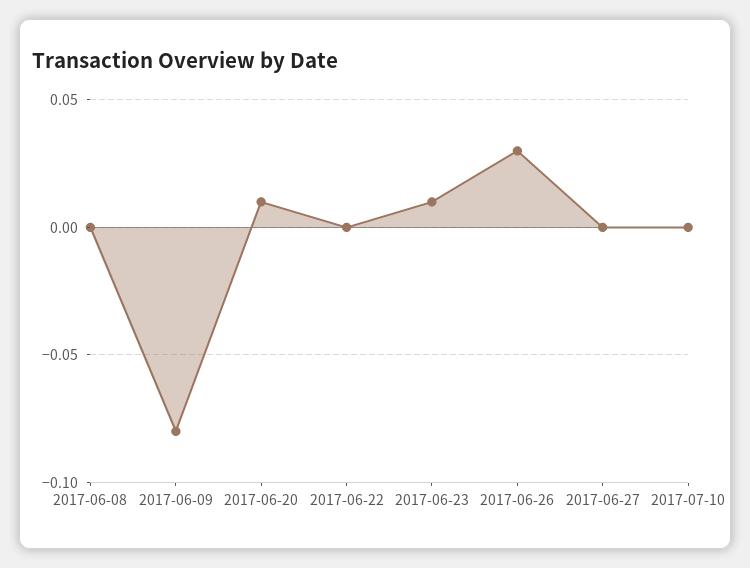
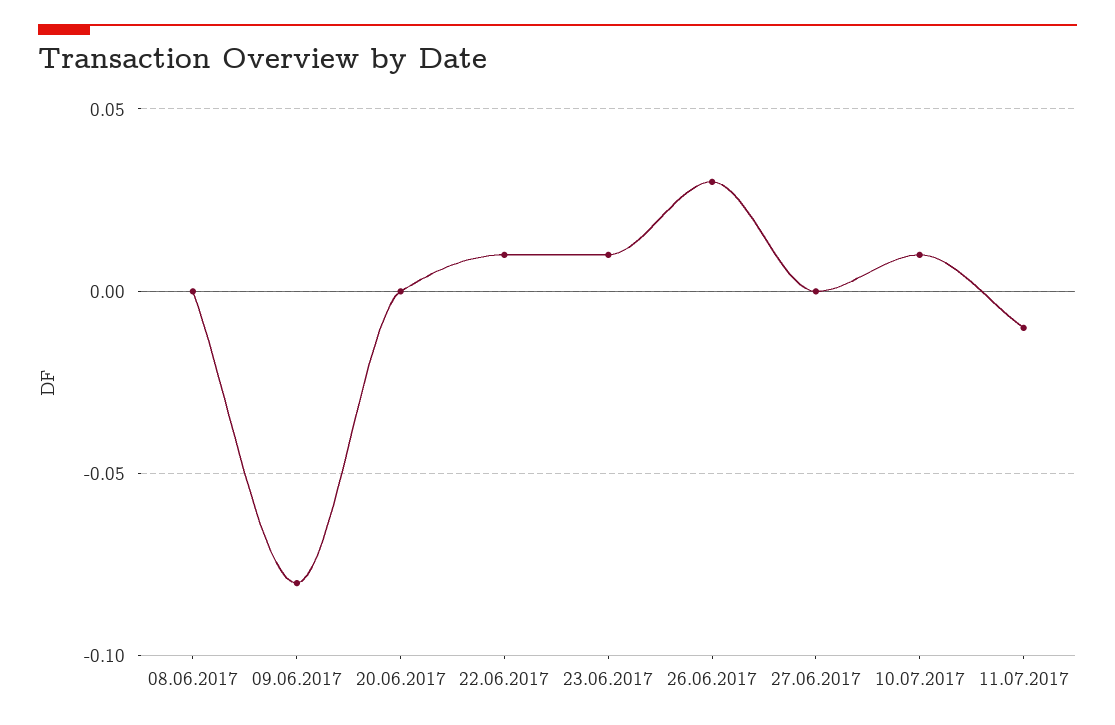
2017-06-20: 0.01 -> 0
2017-06-22: 0 -> 0.01
2017-07-10: 0 -> 0.01
11.07.2017: none -> -0.01

